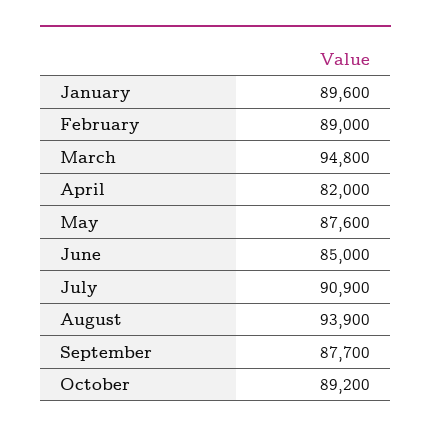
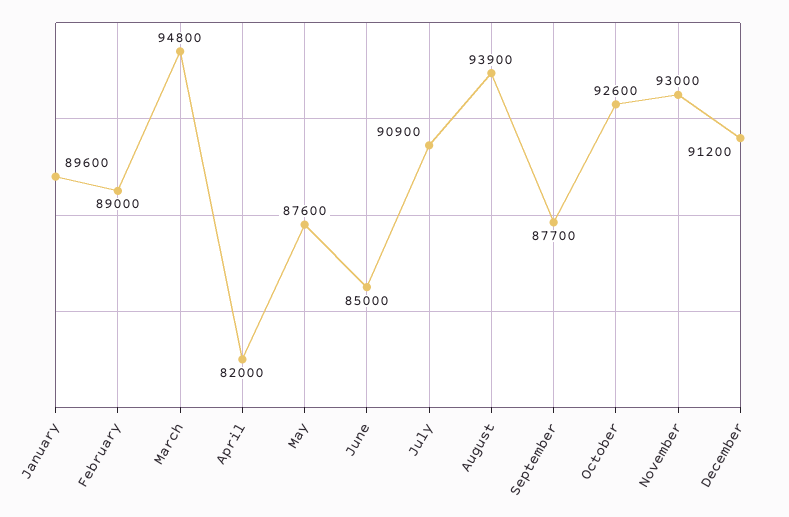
October: 89200 -> 92600
November: none -> 93000
December: none -> 91200

